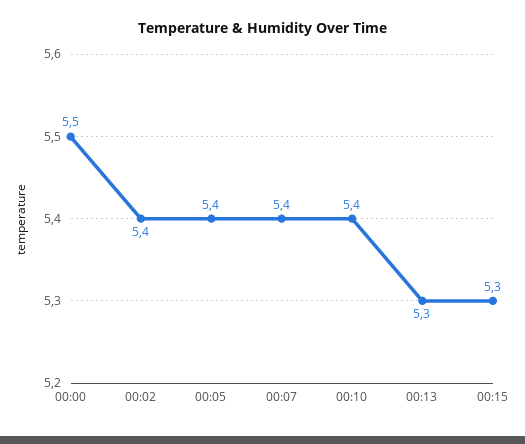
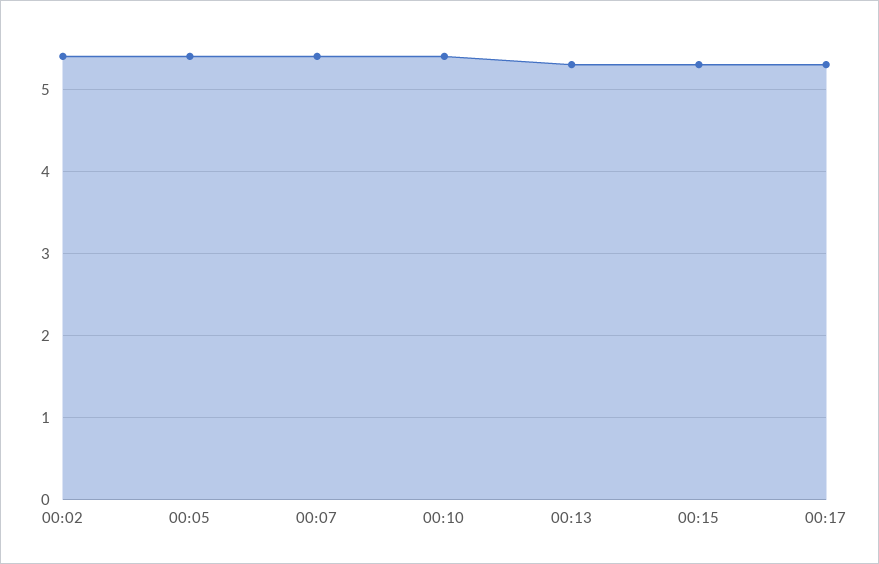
00:00: 5.5 -> none
00:17: none -> 5.3

